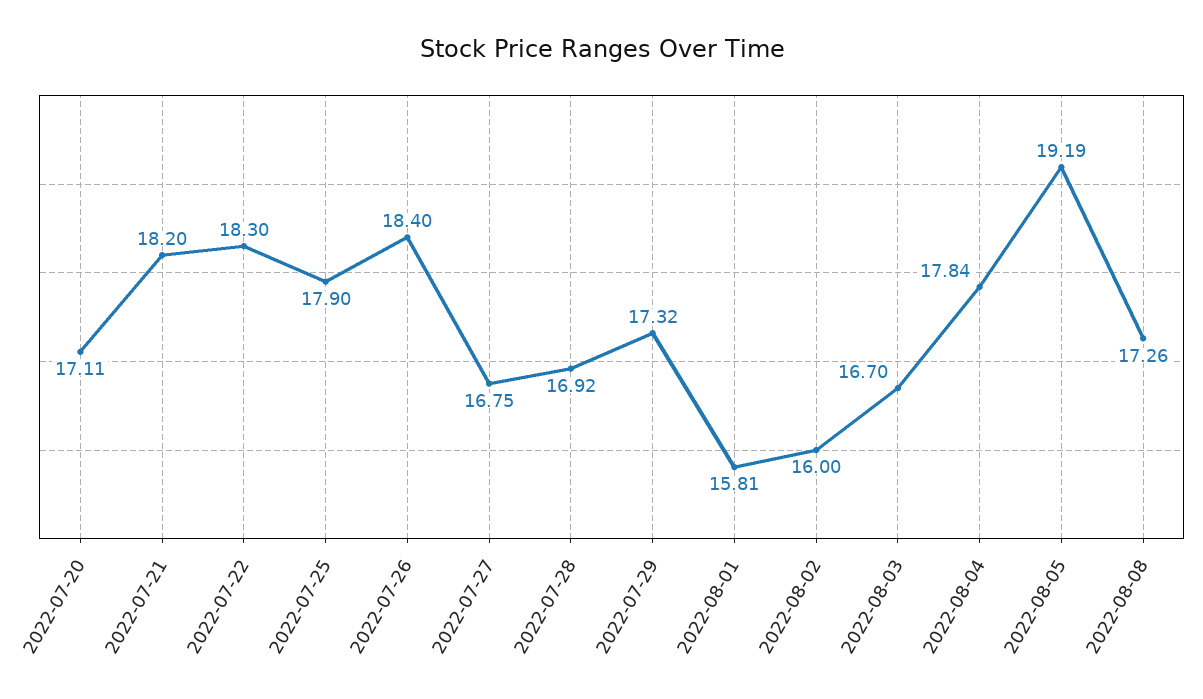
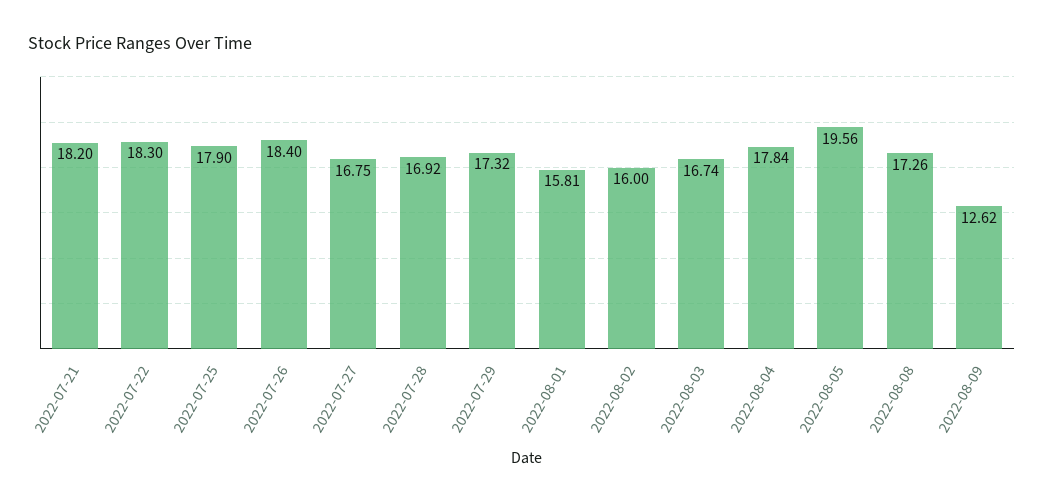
2022-07-20: 17.11 -> none
2022-08-03: 16.7 -> 16.74
2022-08-05: 19.19 -> 19.56
2022-08-09: none -> 12.62

